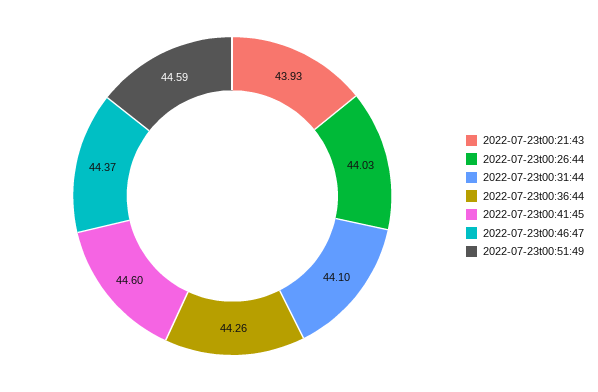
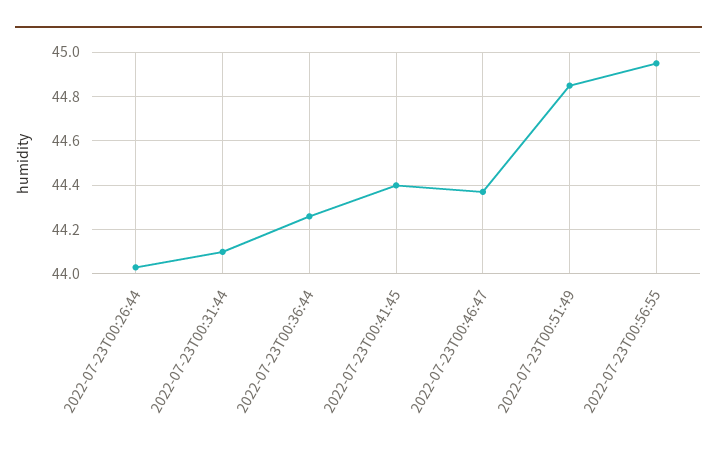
2022-07-23t00:21:43: 43.93 -> none
2022-07-23t00:41:45: 44.6 -> 44.4
2022-07-23t00:51:49: 44.59 -> 44.85
2022-07-23T00:56:55: none -> 44.95

